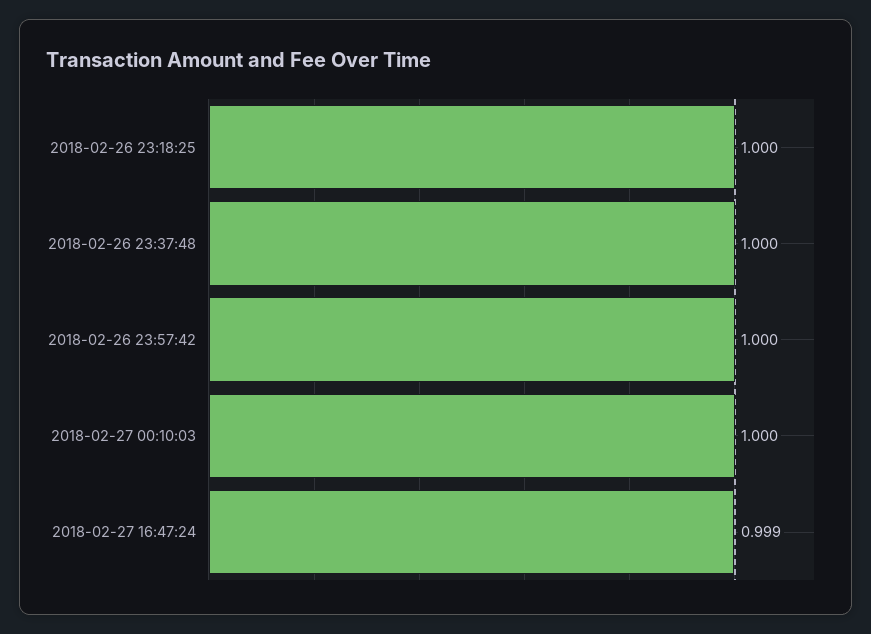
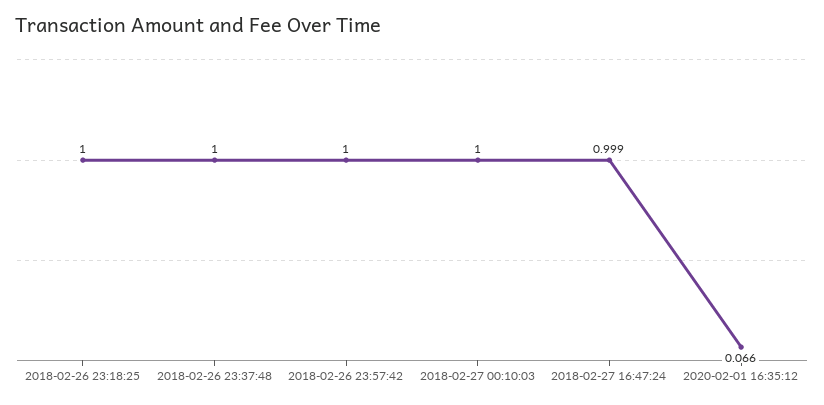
2020-02-01 16:35:12: none -> 0.066

